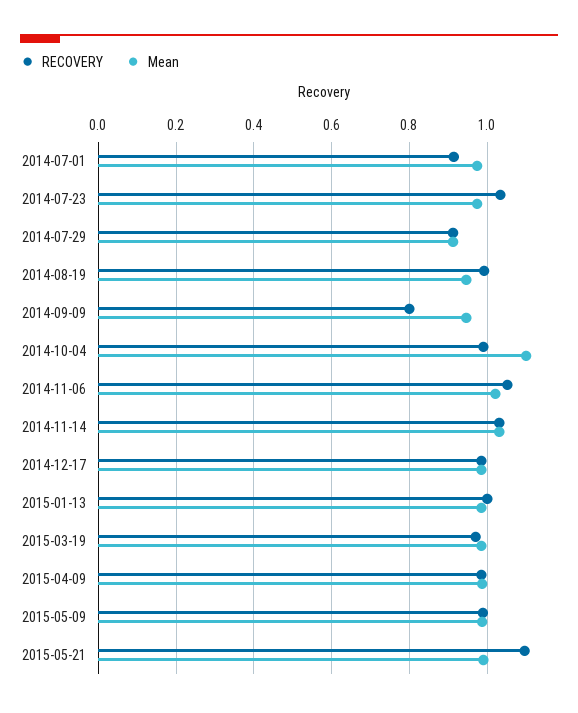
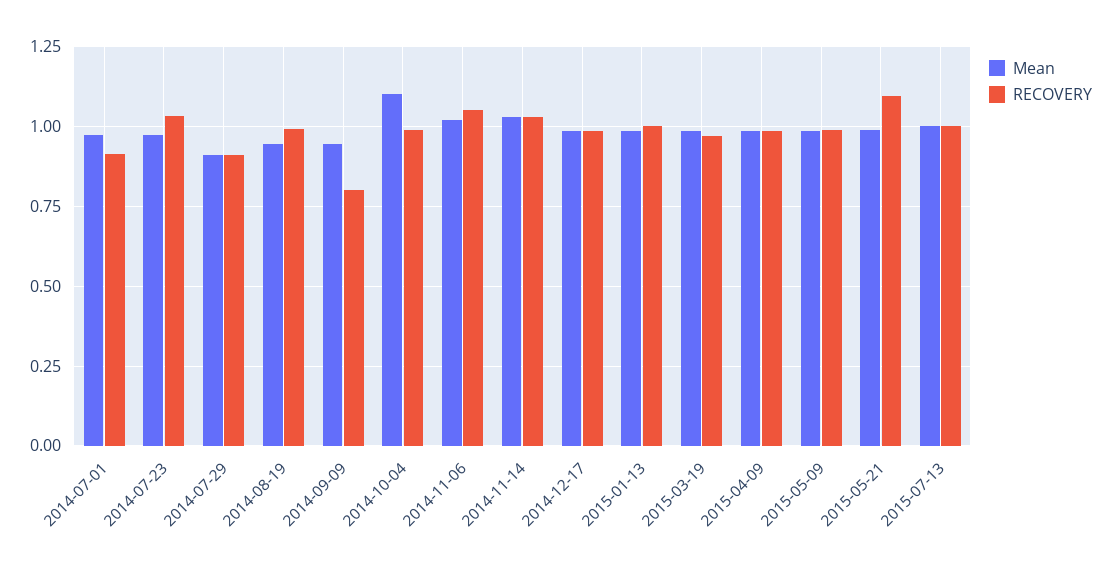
Mean, 2015-07-13: none -> 1
RECOVERY, 2015-07-13: none -> 1

